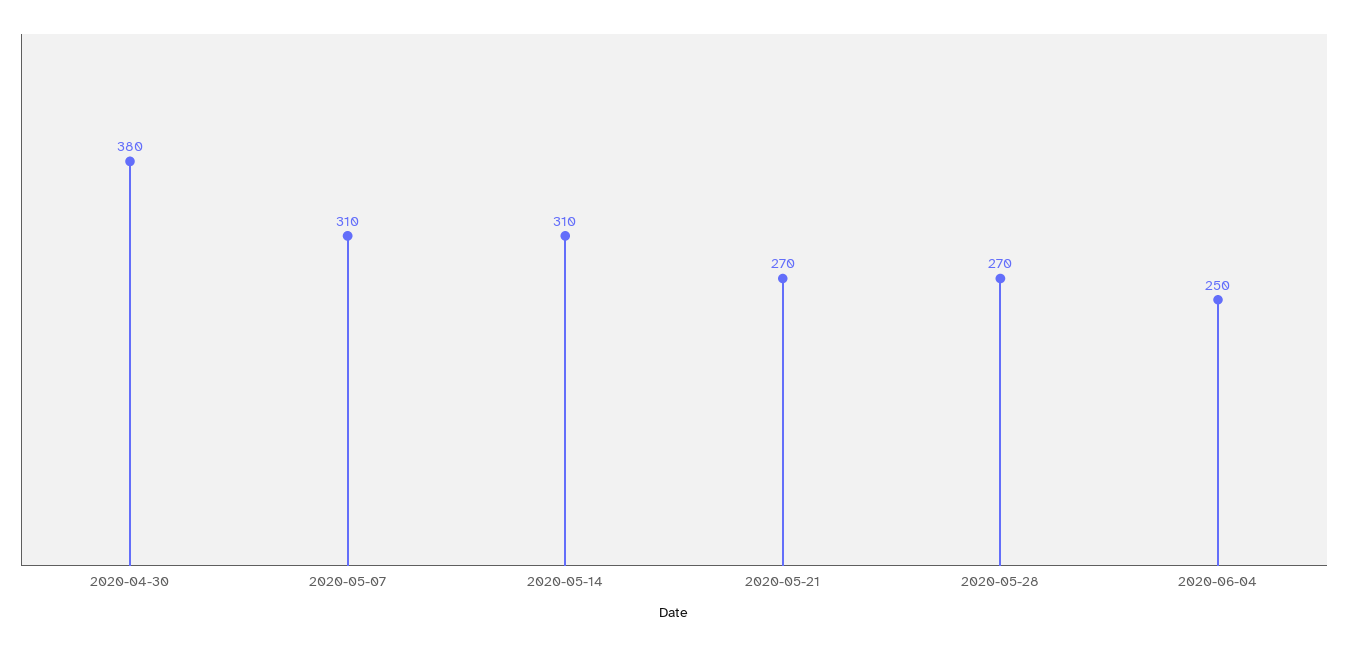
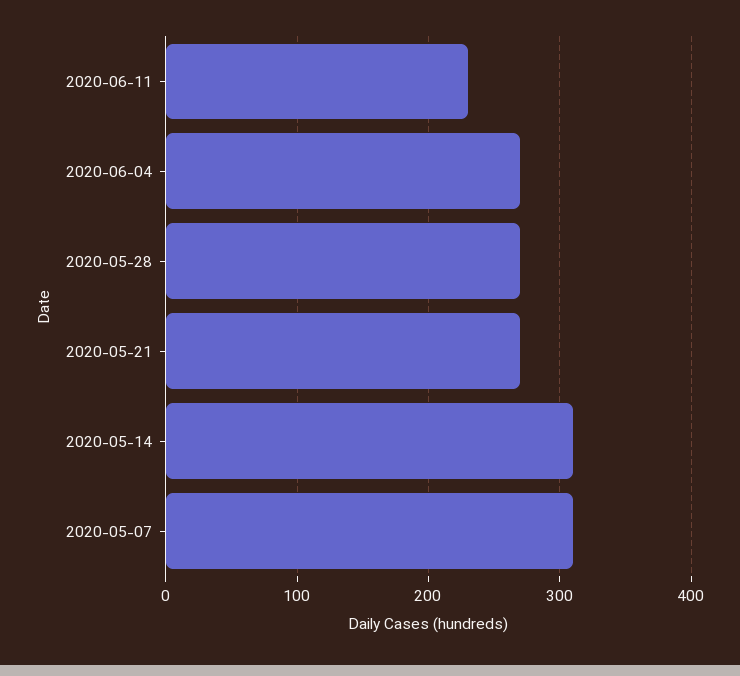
2020-04-30: 380 -> none
2020-06-04: 250 -> 270
2020-06-11: none -> 230

